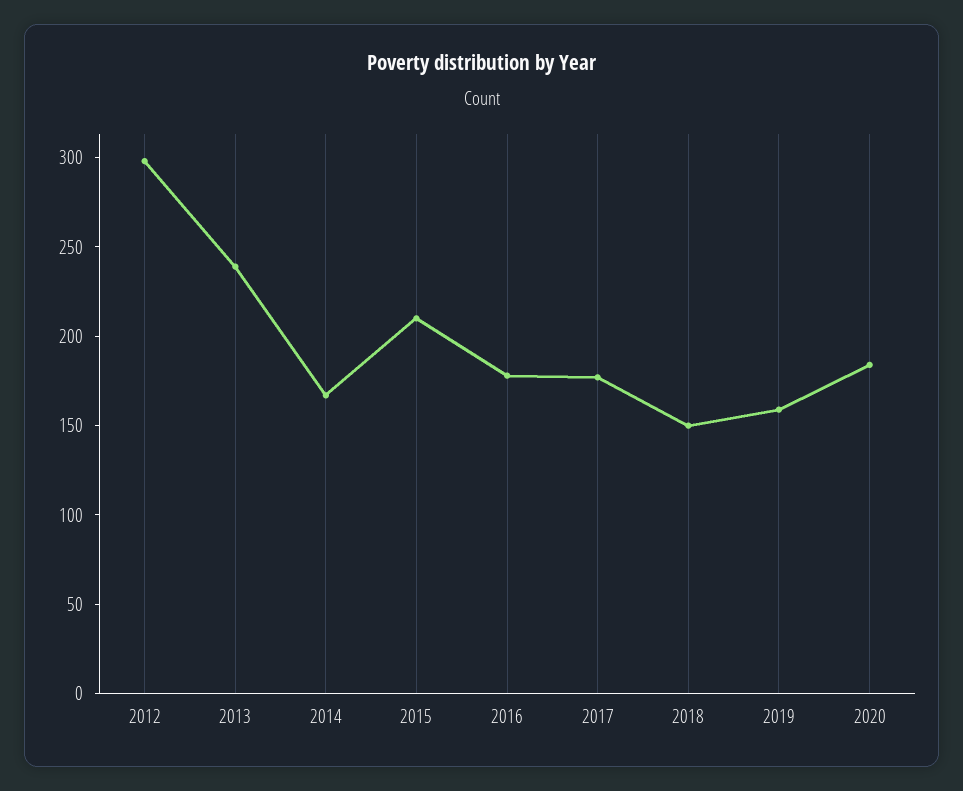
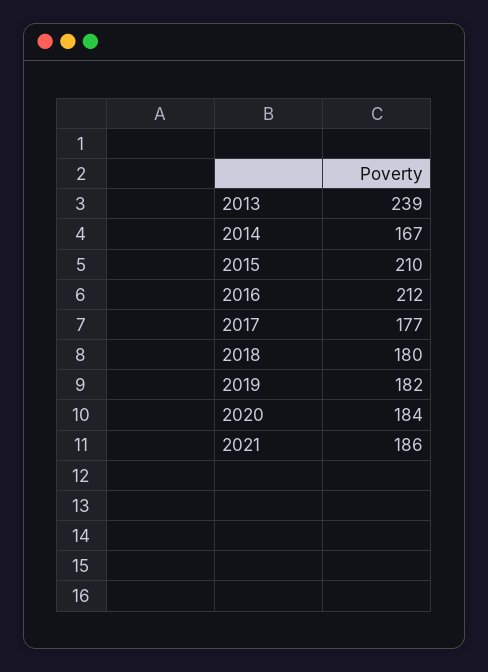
2012: 300 -> none
2016: 180 -> 212
2018: 150 -> 180
2019: 160 -> 182
2021: none -> 186

